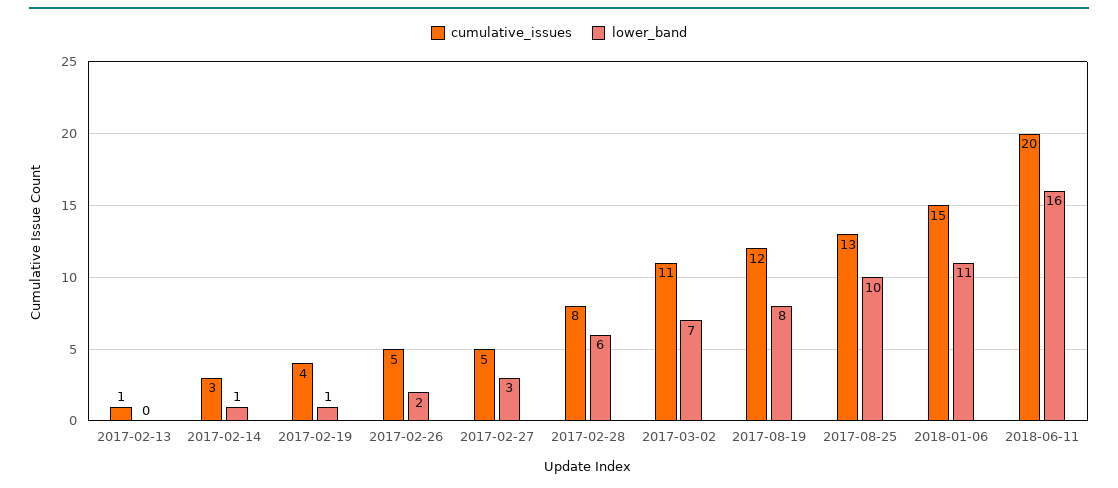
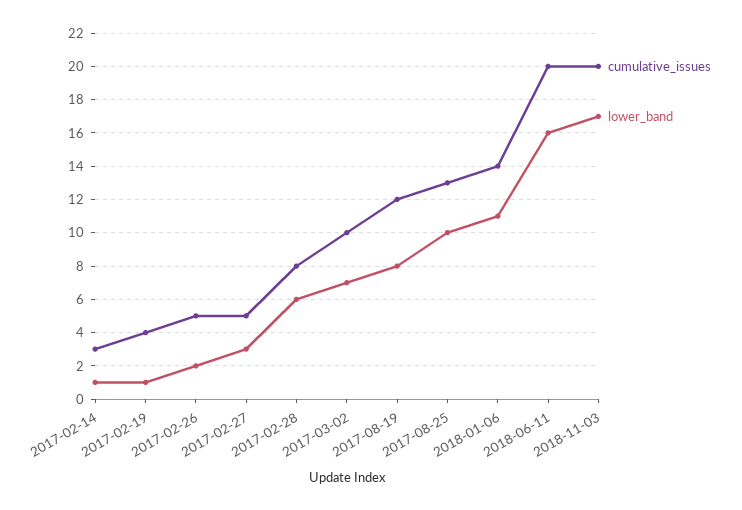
cumulative_issues, 2017-02-13: 1 -> none
lower_band, 2017-02-13: 0 -> none
cumulative_issues, 2017-03-02: 11 -> 10
cumulative_issues, 2018-01-06: 15 -> 14
cumulative_issues, 2018-11-03: none -> 20
lower_band, 2018-11-03: none -> 17

